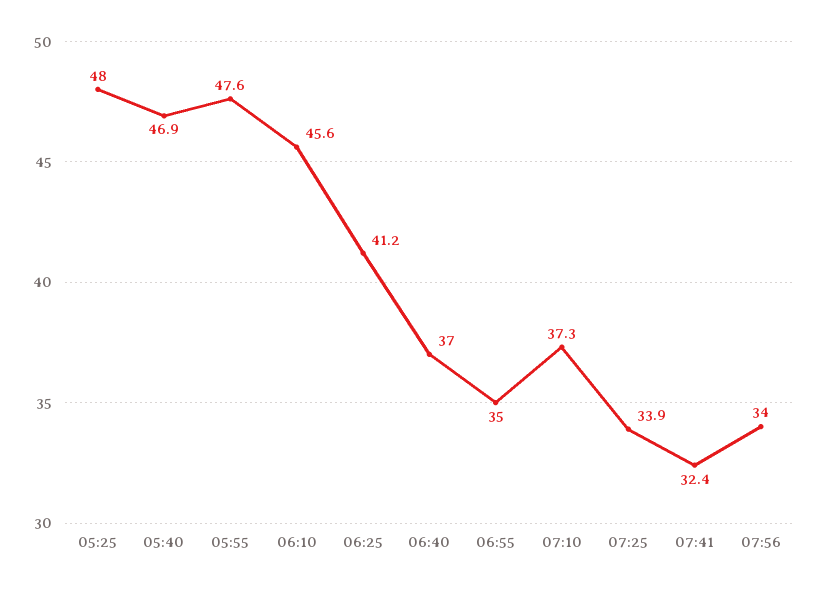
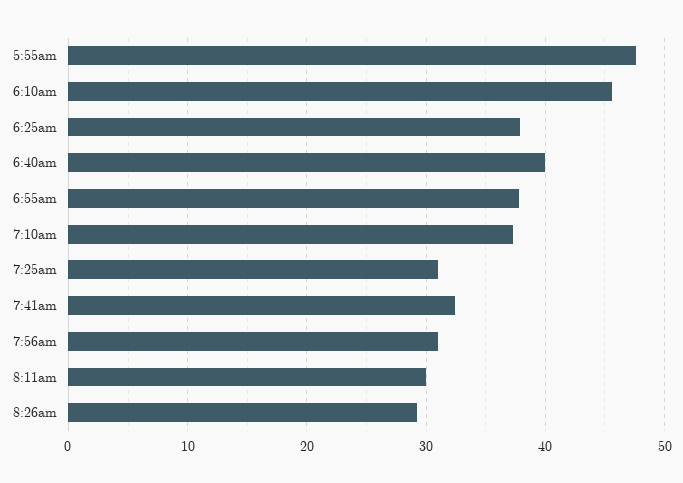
05:25: 48 -> none
05:40: 46.9 -> none
06:25: 41.2 -> 38
06:40: 37 -> 40
06:55: 35 -> 38
07:25: 33.9 -> 31
07:56: 34 -> 31
8:11am: none -> 30
8:26am: none -> 29

